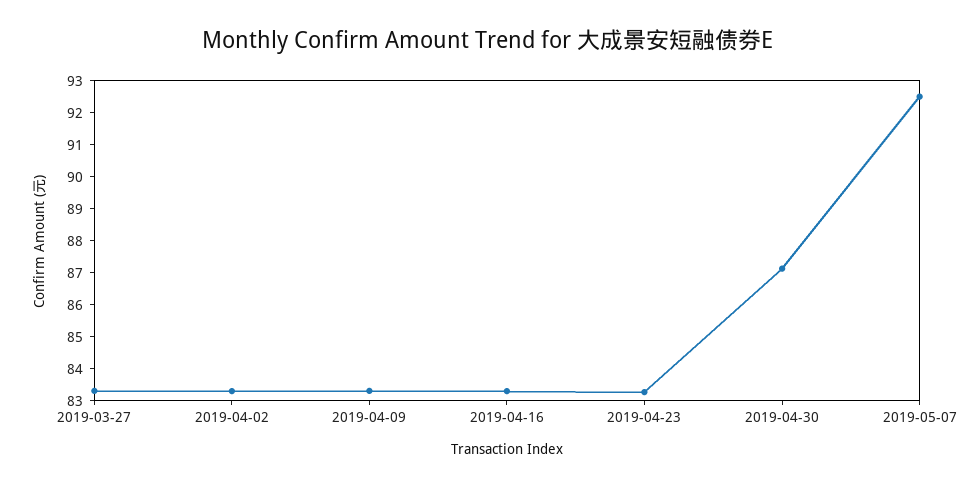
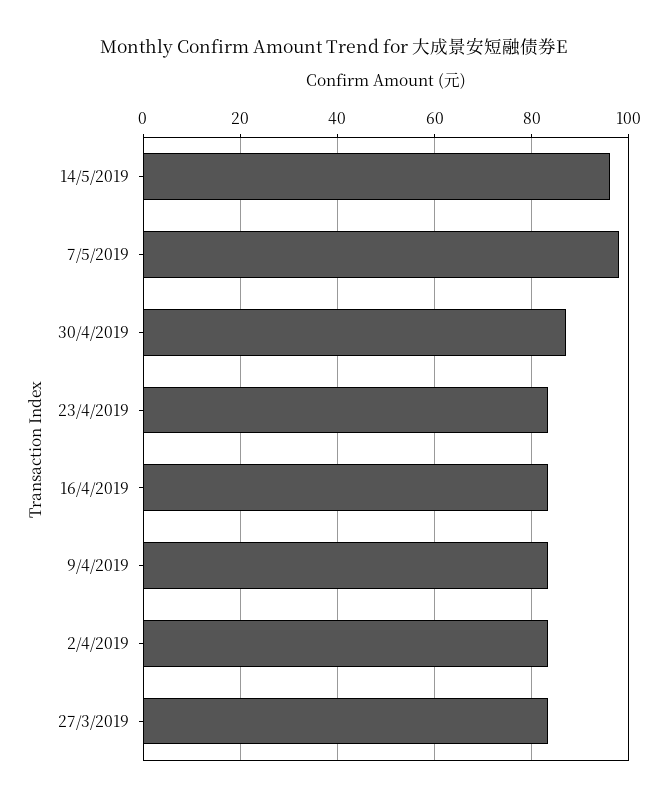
2019-05-07: 92.5 -> 98
14/5/2019: none -> 96

